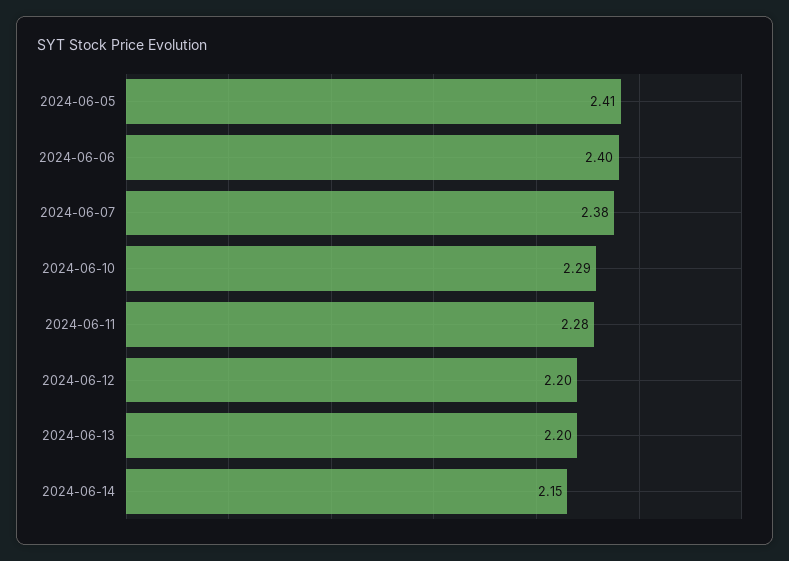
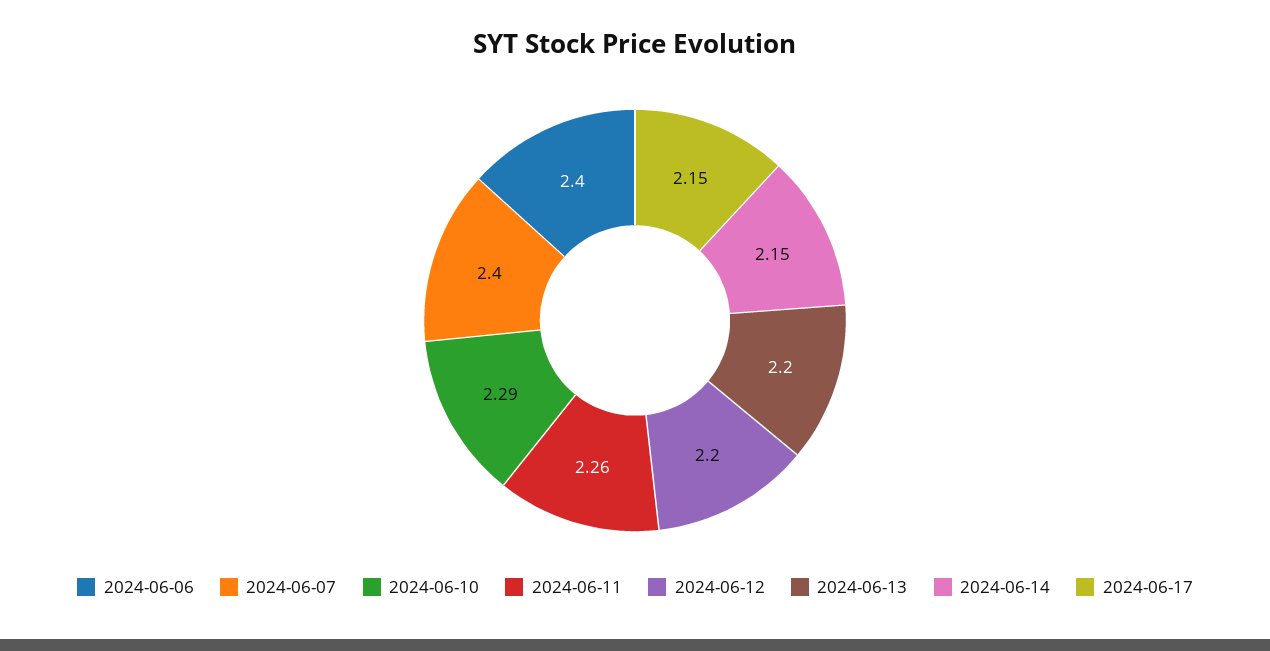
2024-06-05: 2.41 -> none
2024-06-07: 2.38 -> 2.4
2024-06-11: 2.28 -> 2.26
2024-06-17: none -> 2.15

